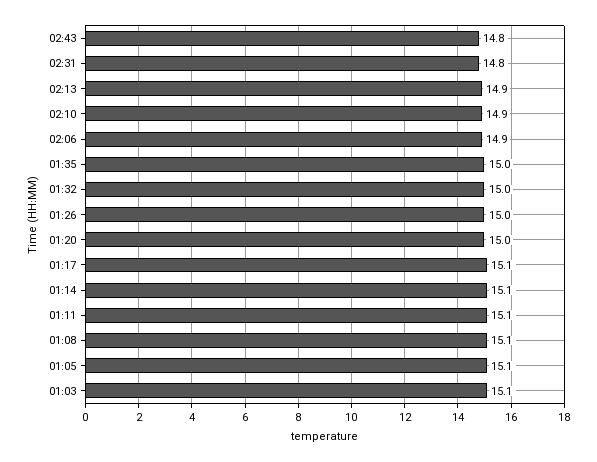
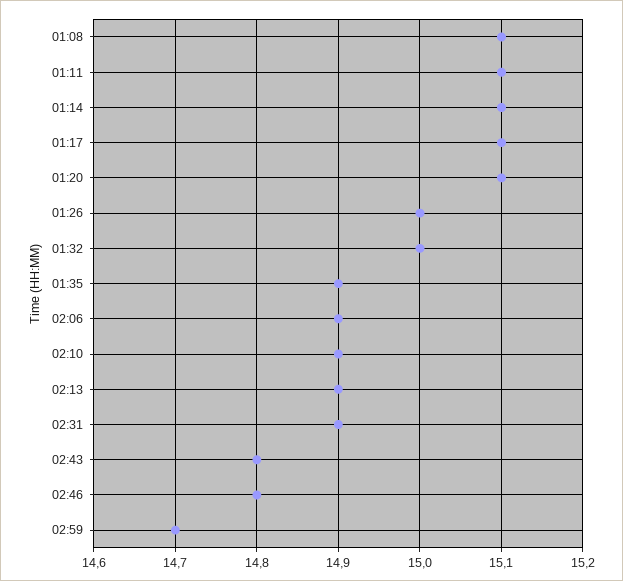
02:31: 14.8 -> 14.9
01:35: 15 -> 14.9
01:20: 15 -> 15.1
01:05: 15.1 -> none
01:03: 15.1 -> none
02:46: none -> 14.8
02:59: none -> 14.7

